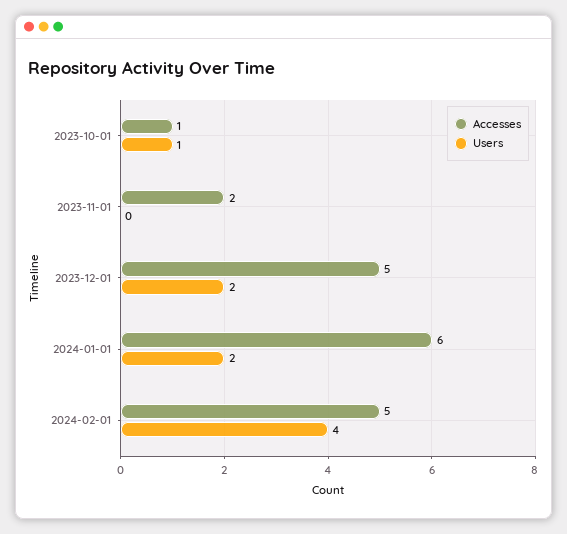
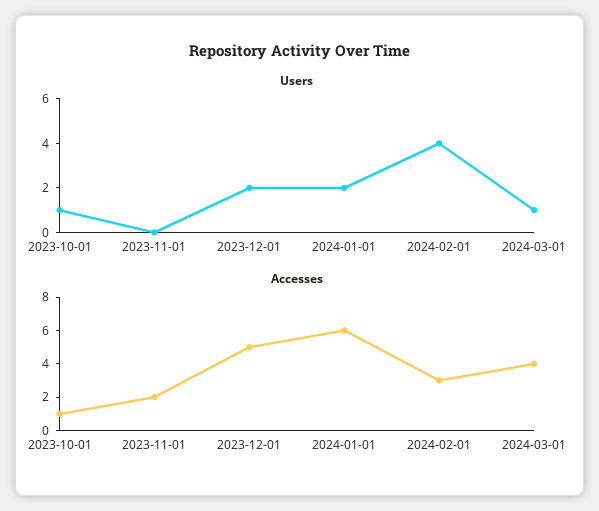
Accesses, 2024-02-01: 5 -> 3
Users, 2024-03-01: none -> 1
Accesses, 2024-03-01: none -> 4

